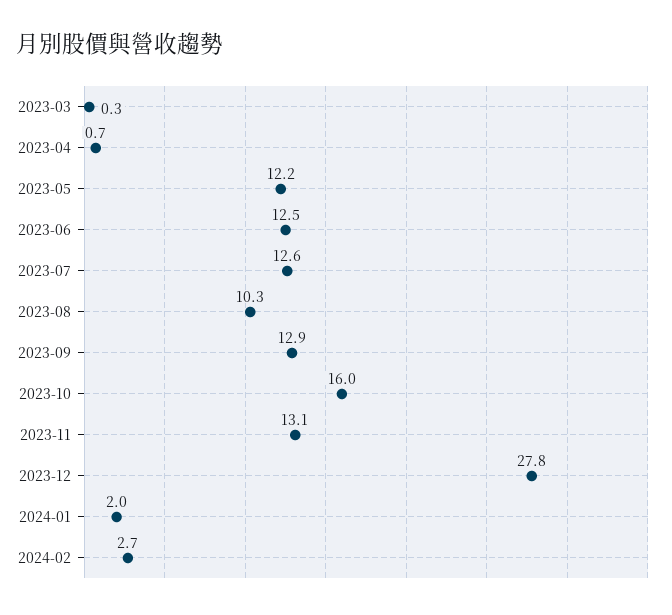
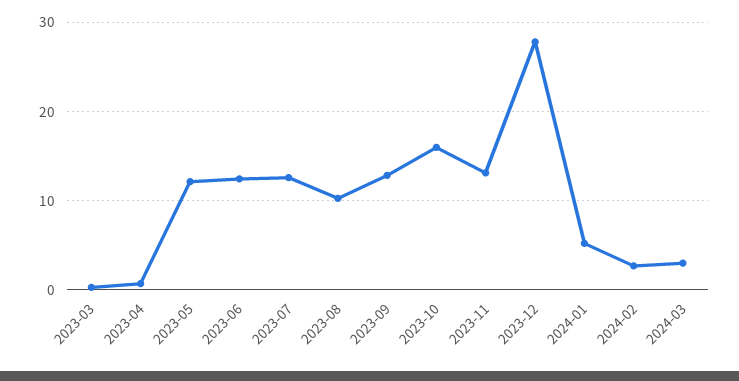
2024-01: 2 -> 5
2024-03: none -> 3

